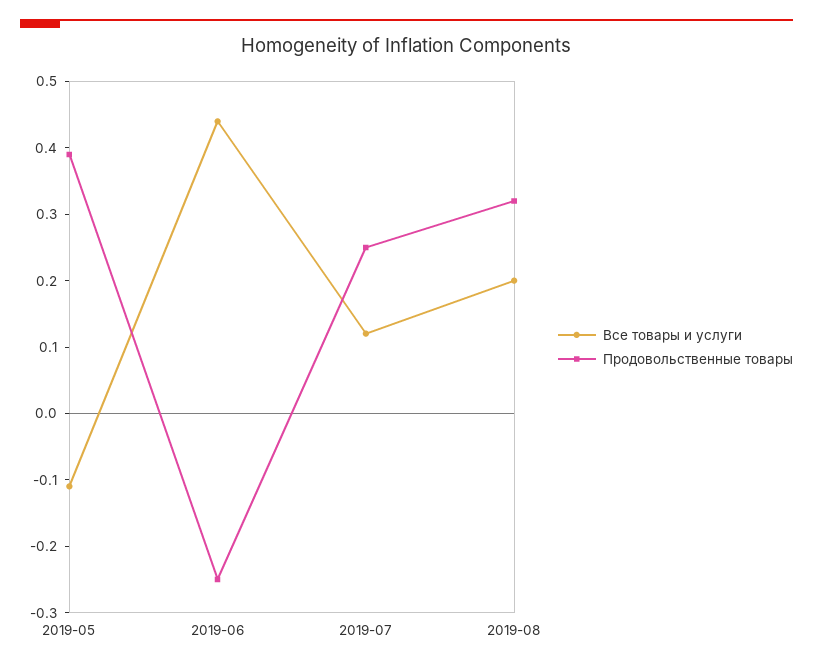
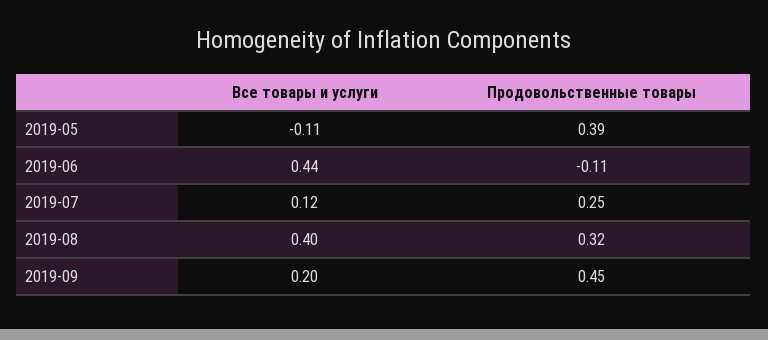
Продовольственные товары, 2019-06: -0.25 -> -0.11
Все товары и услуги, 2019-08: 0.2 -> 0.4
Все товары и услуги, 2019-09: none -> 0.2
Продовольственные товары, 2019-09: none -> 0.45

